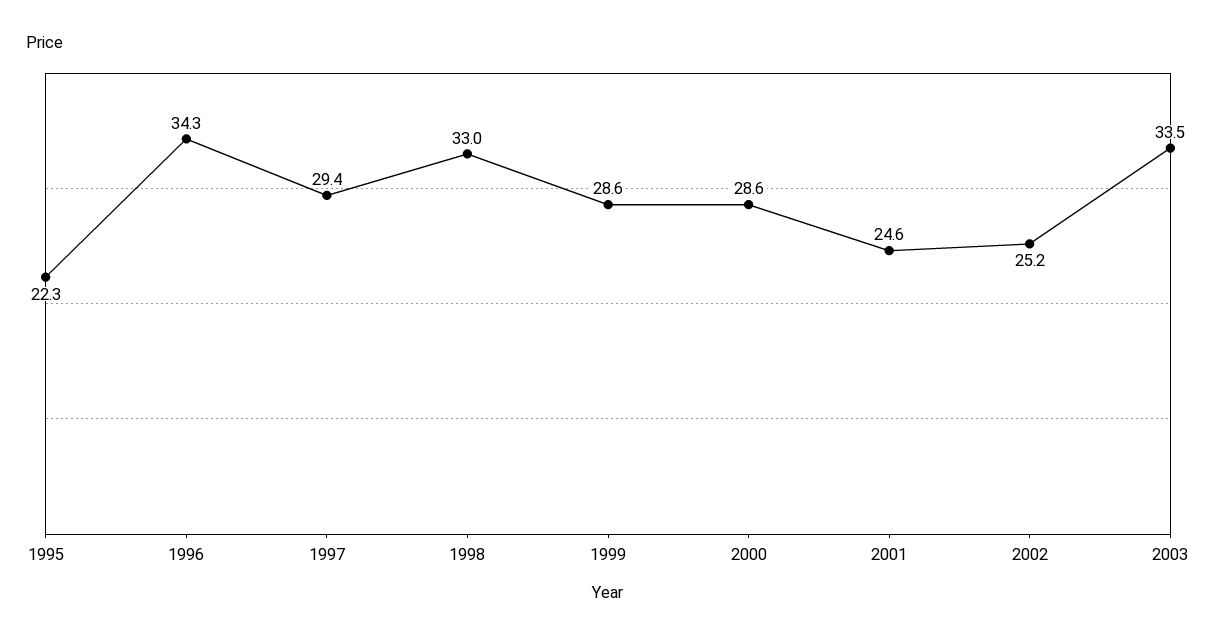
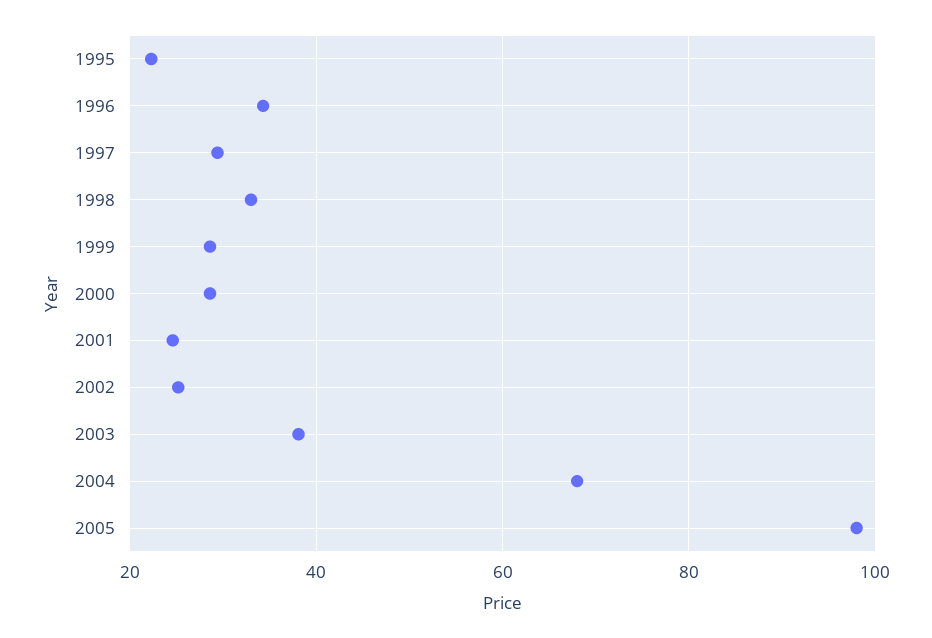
2003: 33.5 -> 38
2004: none -> 68
2005: none -> 98

